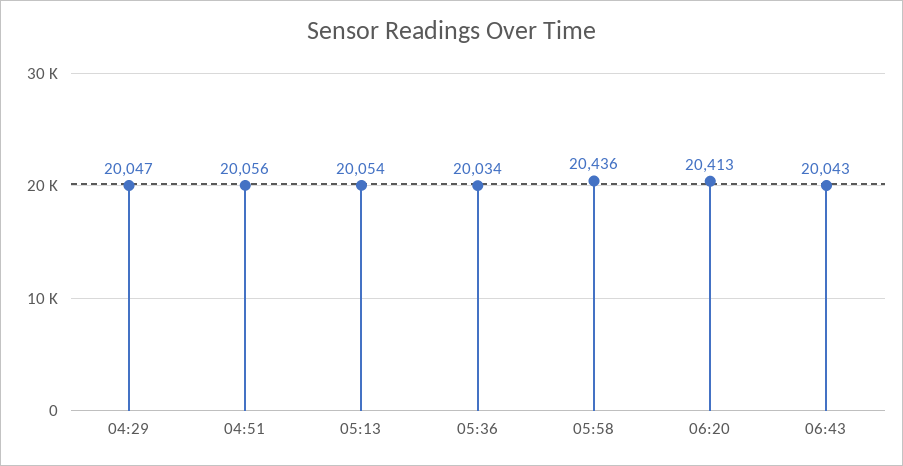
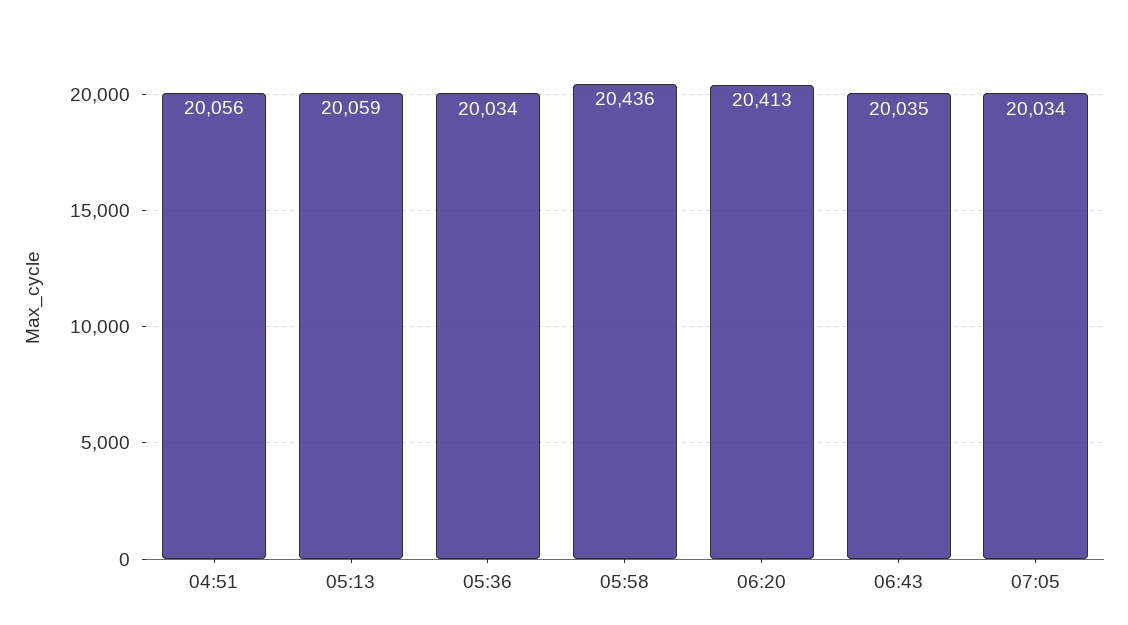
04:29: 20047 -> none
05:13: 20054 -> 20059
06:43: 20043 -> 20035
07:05: none -> 20034

